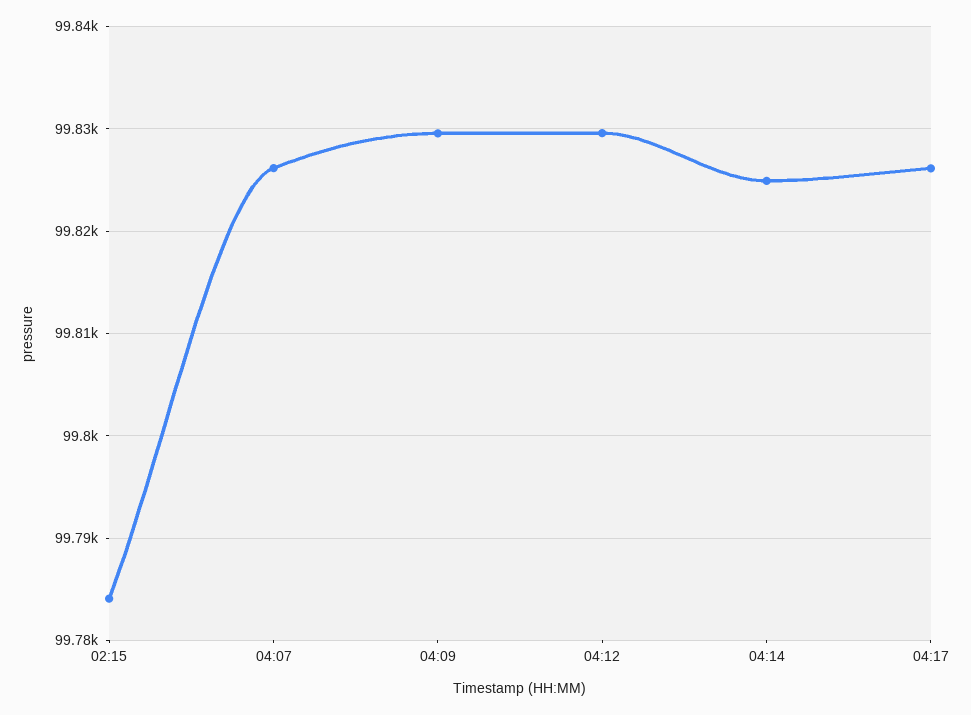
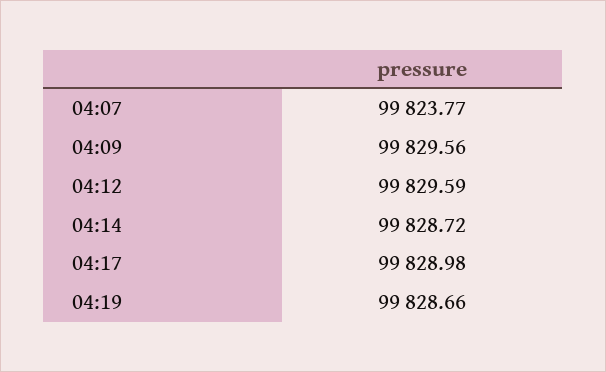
02:15: 99784 -> none
04:07: 99826 -> 99823.77
04:14: 99825 -> 99828.72
04:17: 99826 -> 99828.98
04:19: none -> 99828.66

